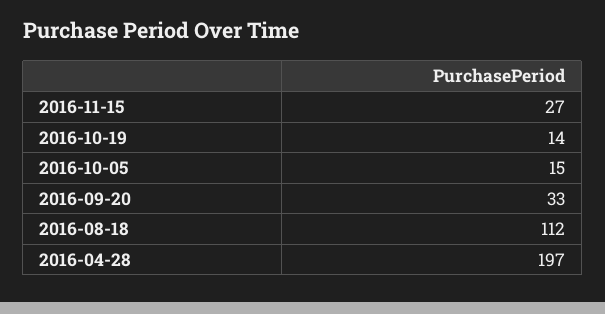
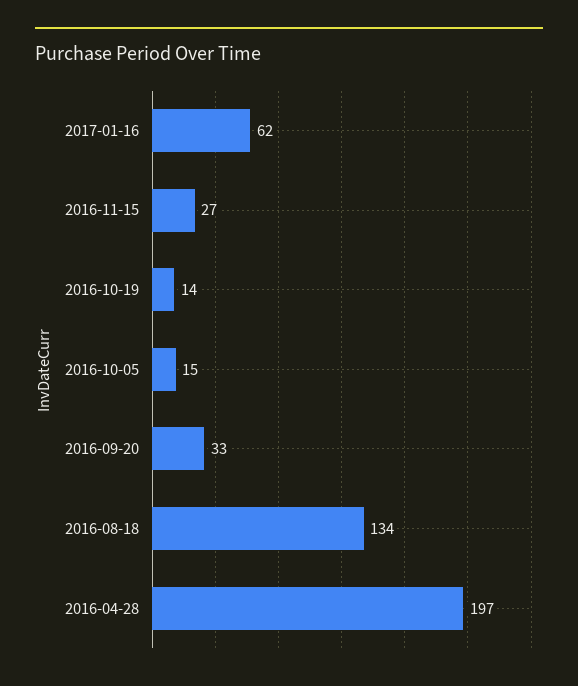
2016-08-18: 112 -> 134
2017-01-16: none -> 62

